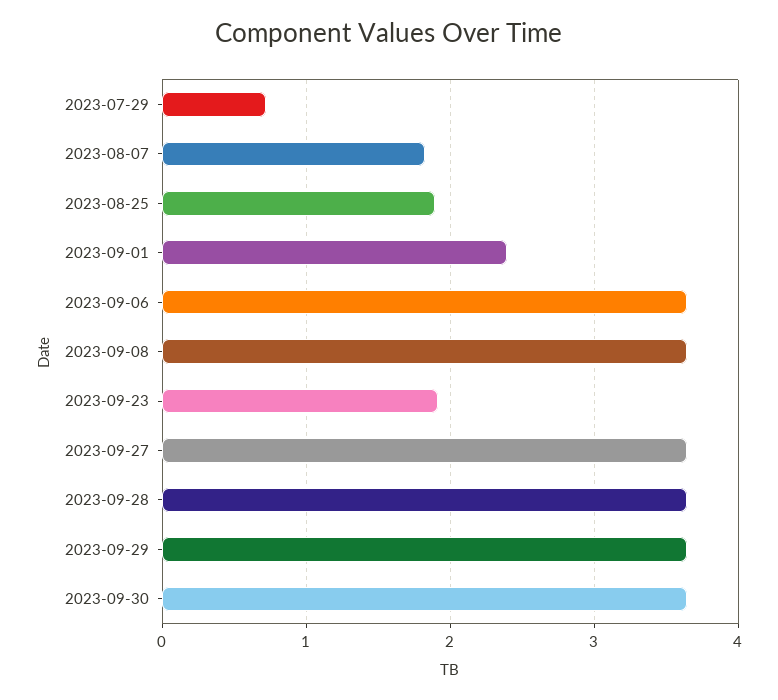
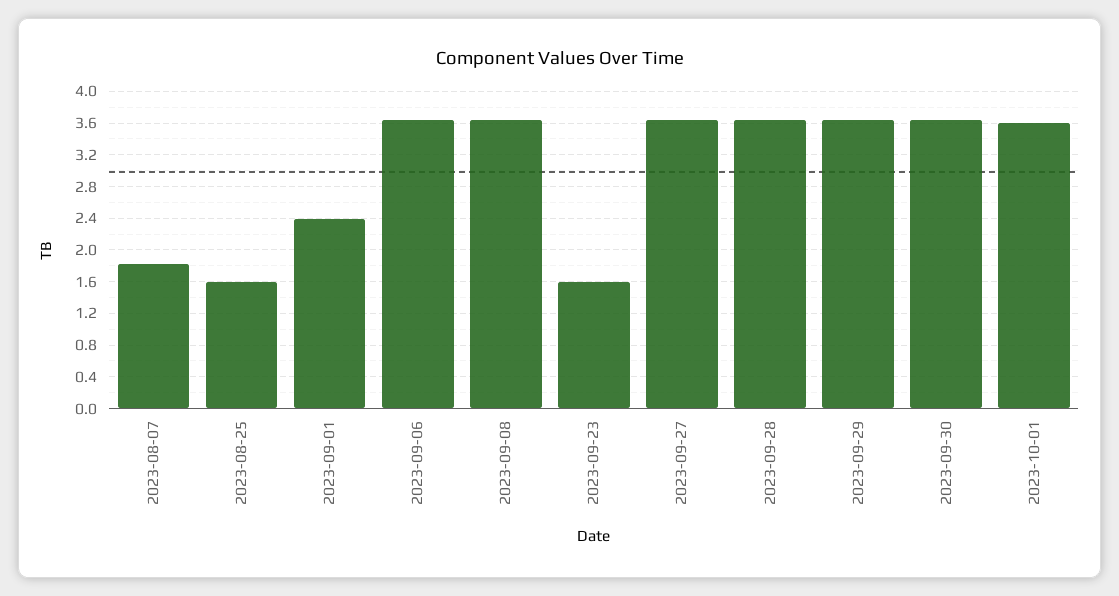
2023-07-29: 0.7 -> none
2023-08-25: 1.9 -> 1.6
2023-09-23: 1.9 -> 1.6
2023-10-01: none -> 3.6

